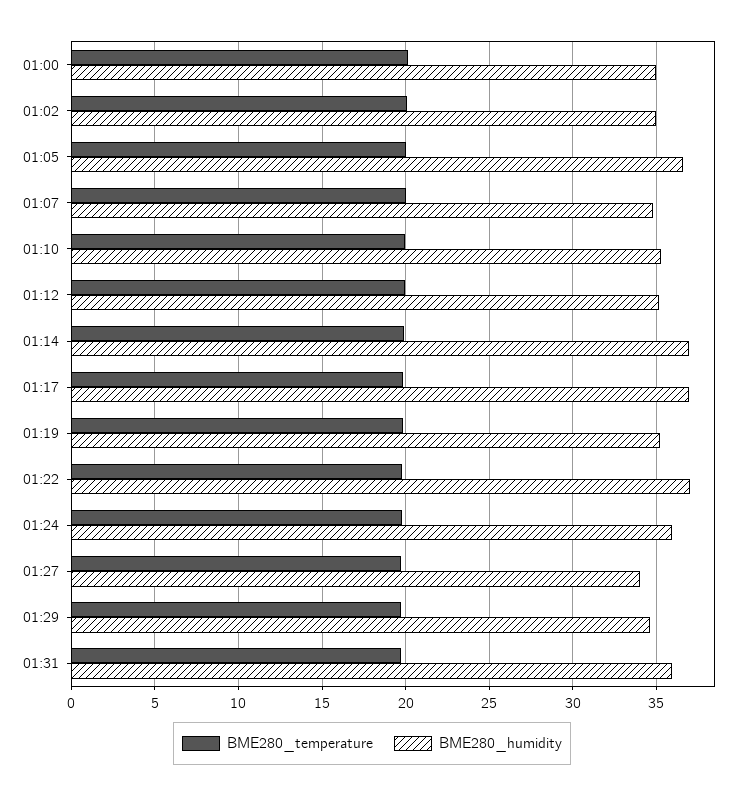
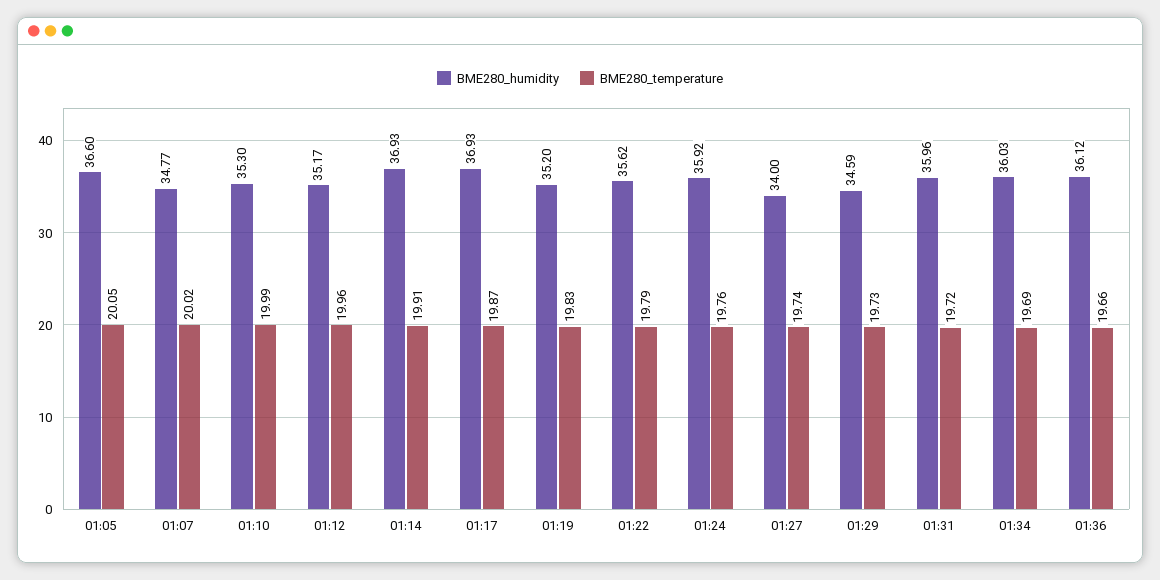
BME280_temperature, 01:00: 20 -> none
BME280_humidity, 01:00: 35 -> none
BME280_temperature, 01:02: 20 -> none
BME280_humidity, 01:02: 35 -> none
BME280_humidity, 01:22: 37 -> 35.62
BME280_humidity, 01:34: none -> 36.03
BME280_temperature, 01:34: none -> 19.69
BME280_humidity, 01:36: none -> 36.12
BME280_temperature, 01:36: none -> 19.66

